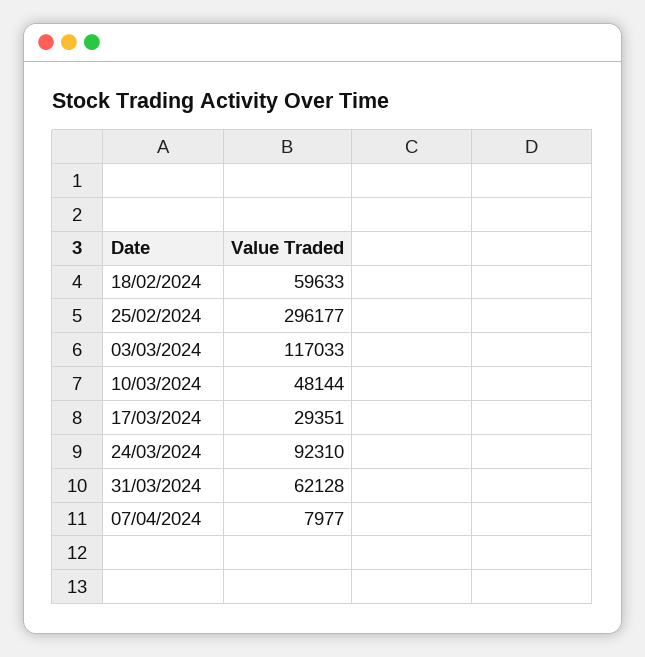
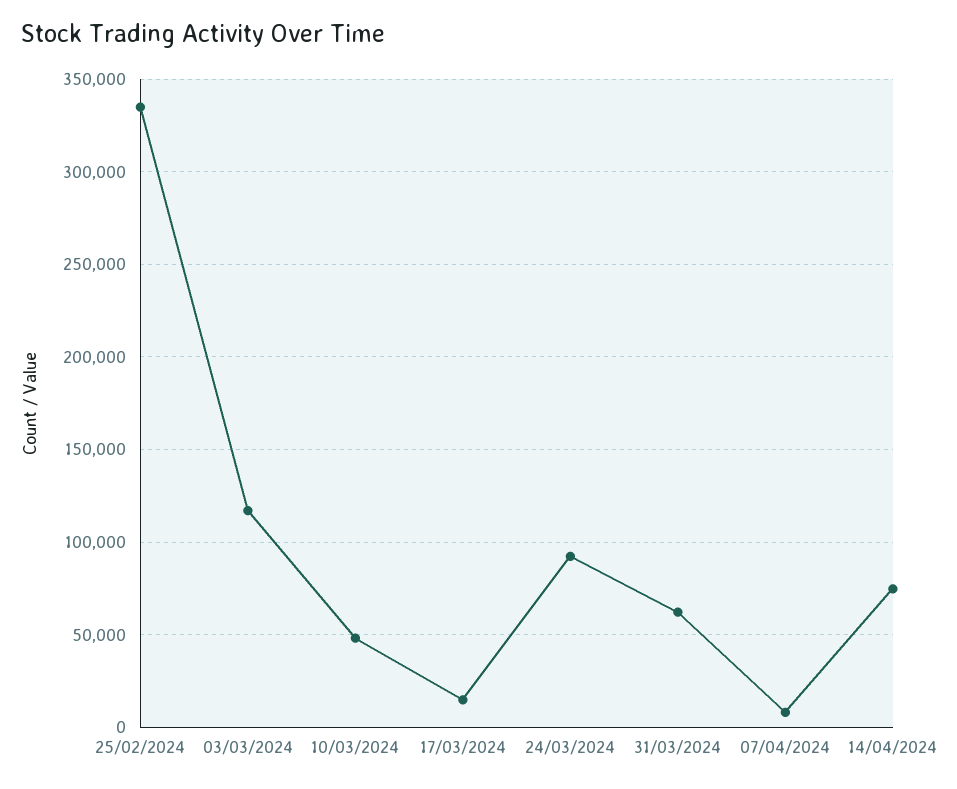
18/02/2024: 59633 -> none
25/02/2024: 296177 -> 335000
17/03/2024: 29351 -> 15000
14/04/2024: none -> 75000

